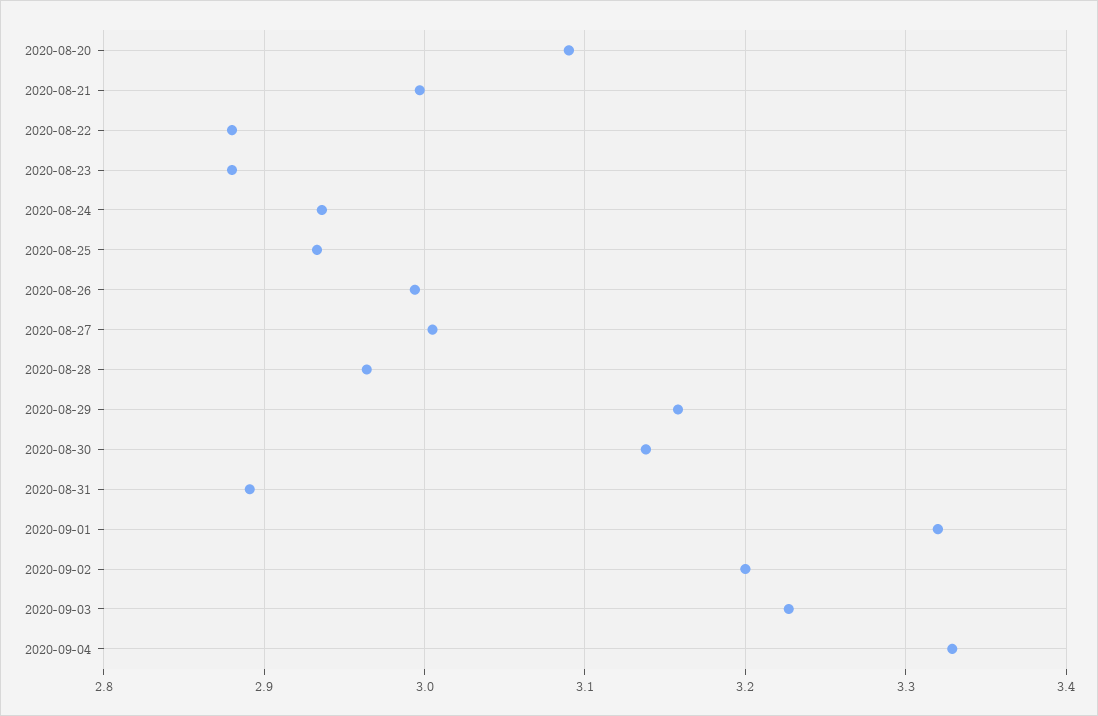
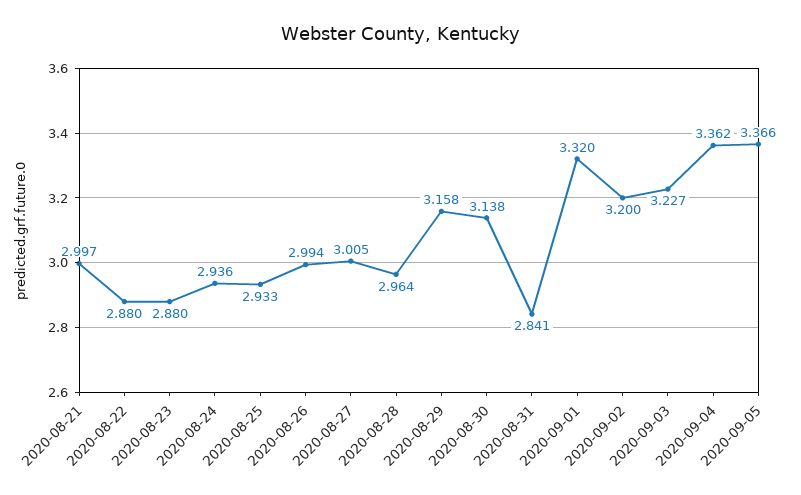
2020-08-20: 3.09 -> none
2020-08-31: 2.89 -> 2.841
2020-09-04: 3.33 -> 3.362
2020-09-05: none -> 3.366

